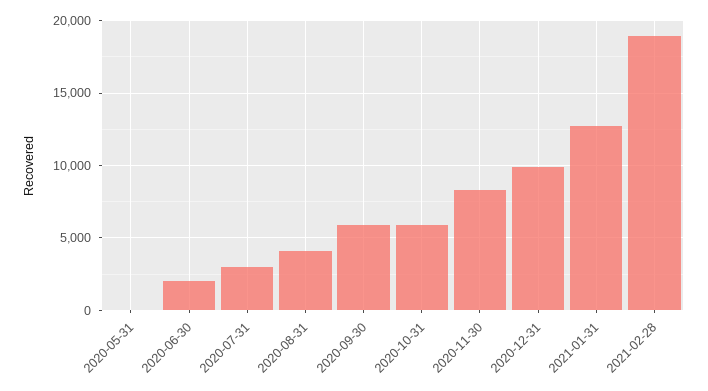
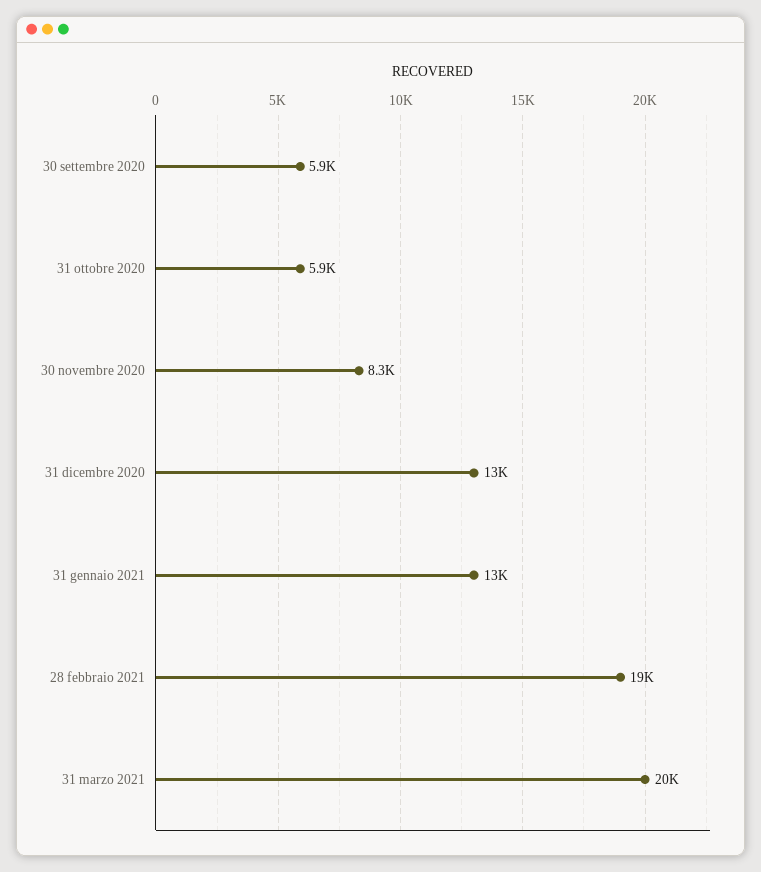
2020-05-31: 0 -> none
2020-06-30: 2000 -> none
2020-07-31: 3000 -> none
2020-08-31: 4000 -> none
2020-12-31: 10000 -> 13000
31 marzo 2021: none -> 20000

